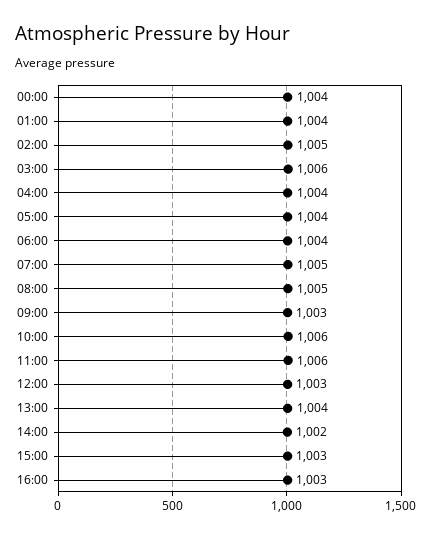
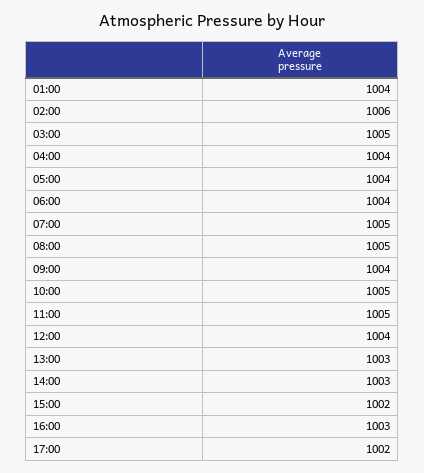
00:00: 1004 -> none
02:00: 1005 -> 1006
03:00: 1006 -> 1005
09:00: 1003 -> 1004
10:00: 1006 -> 1005
11:00: 1006 -> 1005
12:00: 1003 -> 1004
13:00: 1004 -> 1003
14:00: 1002 -> 1003
15:00: 1003 -> 1002
17:00: none -> 1002

